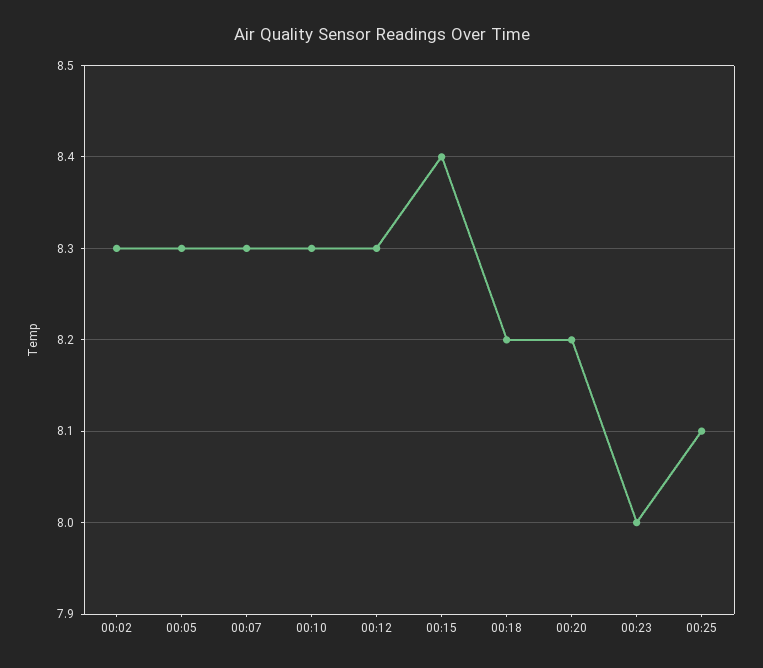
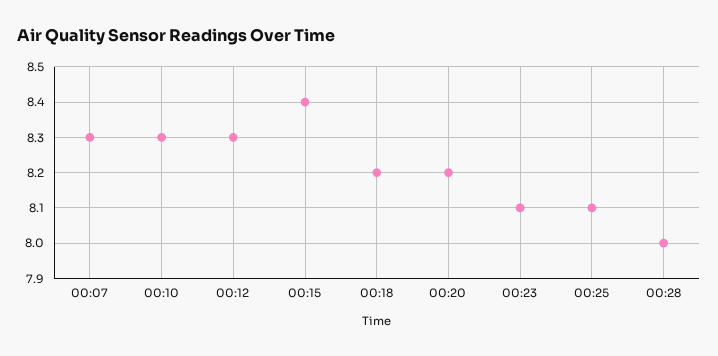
00:02: 8.3 -> none
00:05: 8.3 -> none
00:23: 8 -> 8.1
00:28: none -> 8

